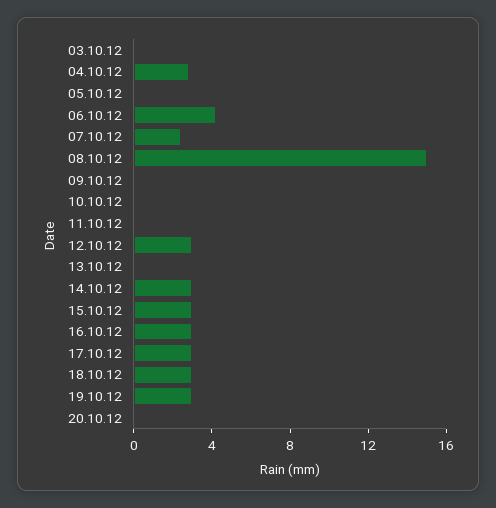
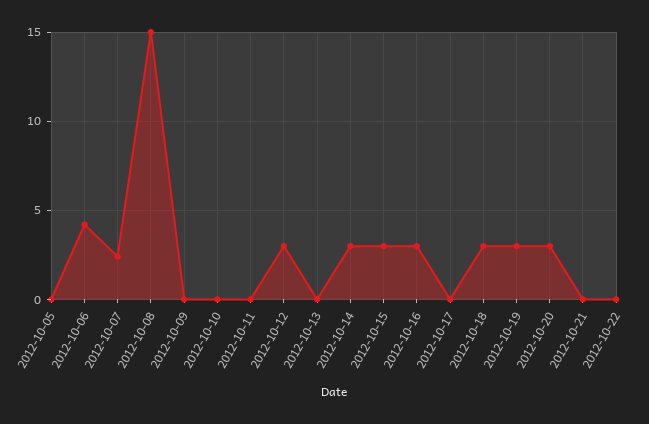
03.10.12: 0 -> none
04.10.12: 3 -> none
17.10.12: 3 -> 0
20.10.12: 0 -> 3
2012-10-21: none -> 0
2012-10-22: none -> 0

